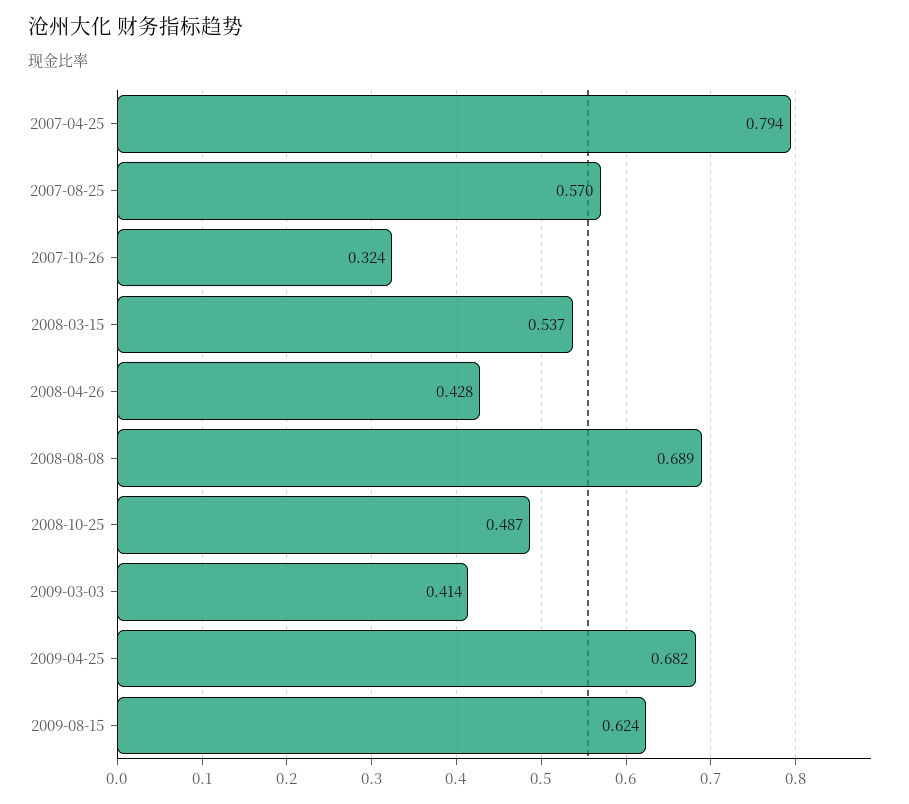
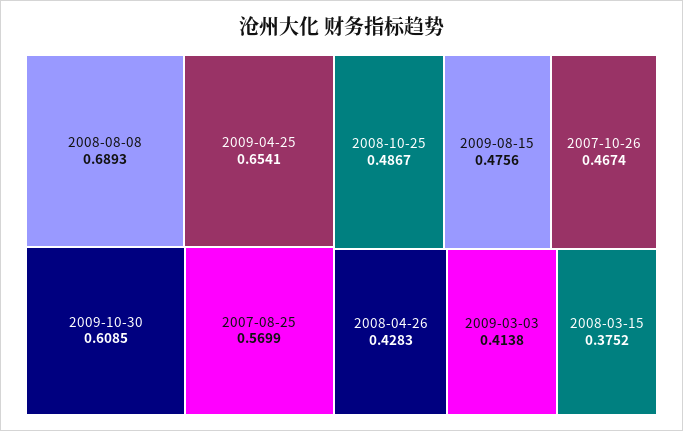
2007-04-25: 0.794 -> none
2007-10-26: 0.324 -> 0.4674
2008-03-15: 0.537 -> 0.3752
2009-04-25: 0.682 -> 0.6541
2009-08-15: 0.624 -> 0.4756
2009-10-30: none -> 0.6085

